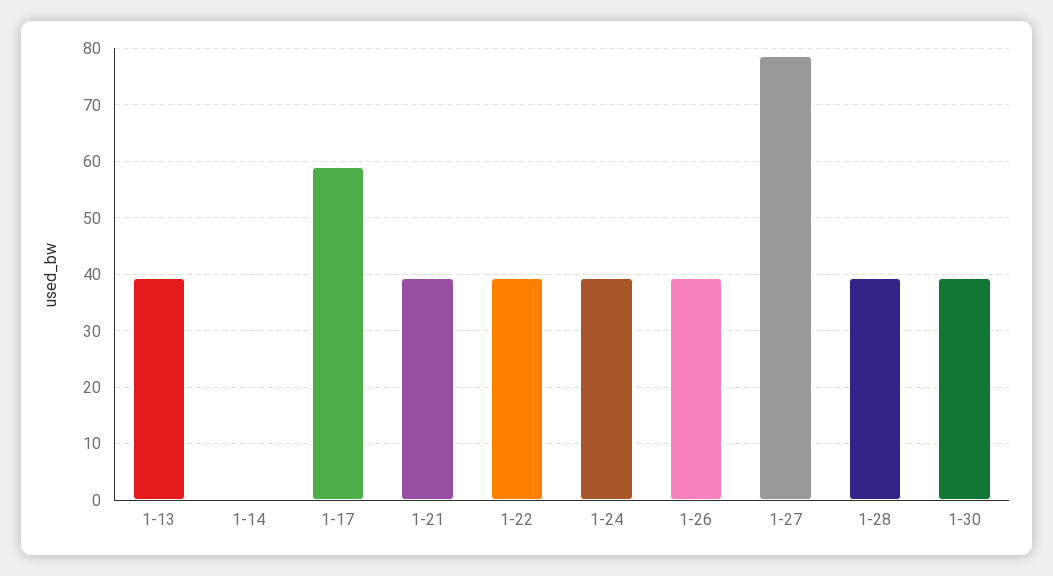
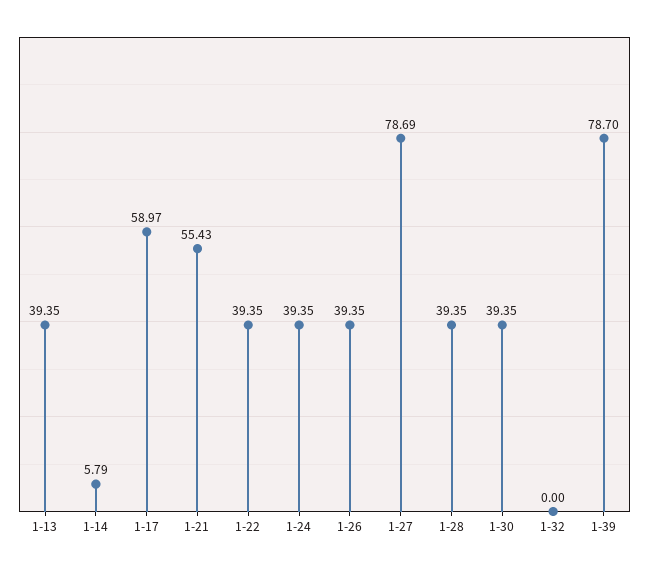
1-14: 0 -> 5.79
1-21: 40 -> 55.43
1-32: none -> 0
1-39: none -> 78.7

